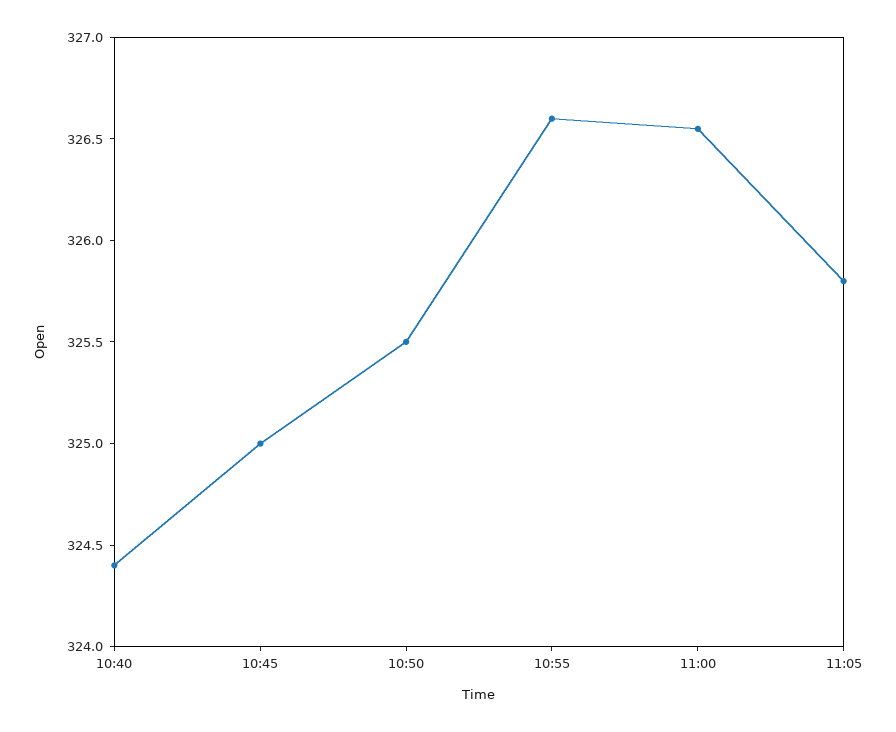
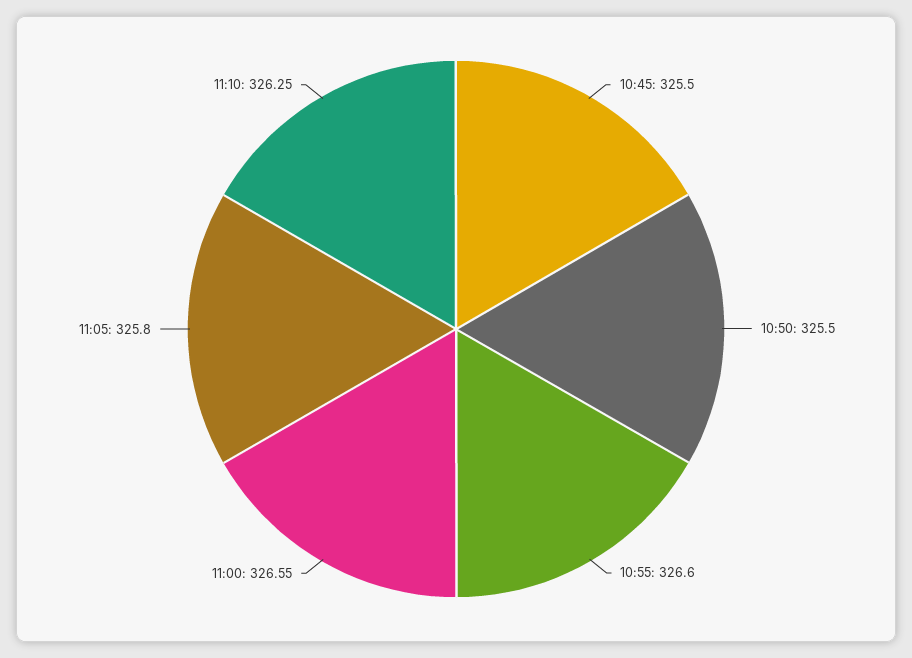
10:40: 324.4 -> none
10:45: 325 -> 325.5
11:10: none -> 326.25

